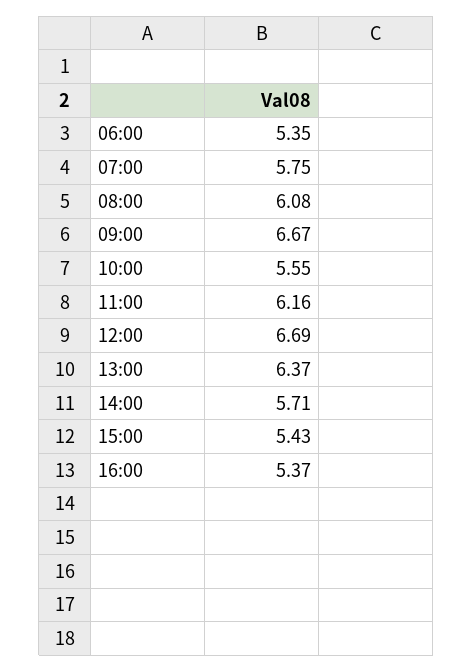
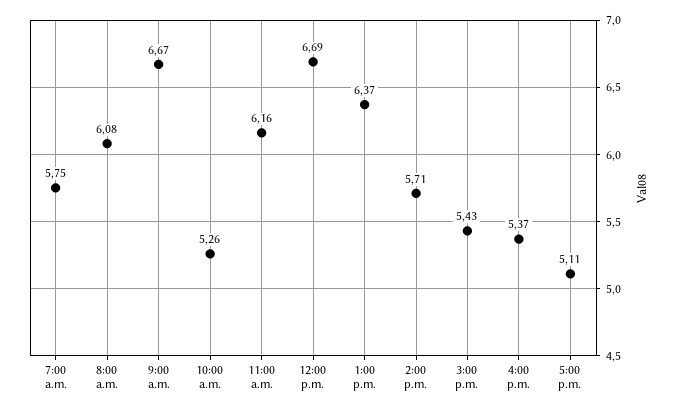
06:00: 5.35 -> none
10:00: 5.55 -> 5.26
5:00 p.m.: none -> 5.11

